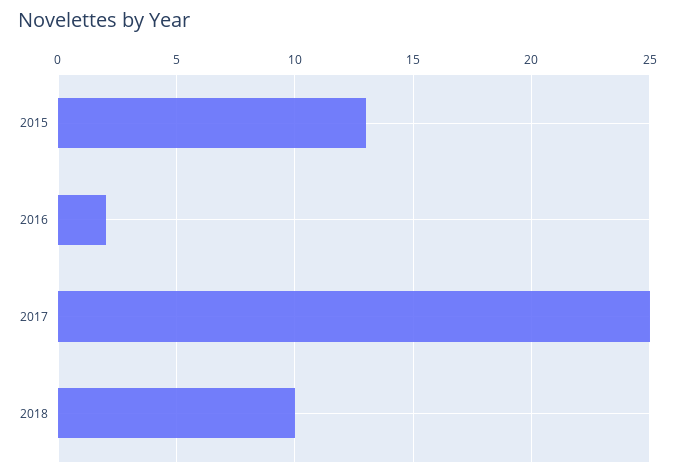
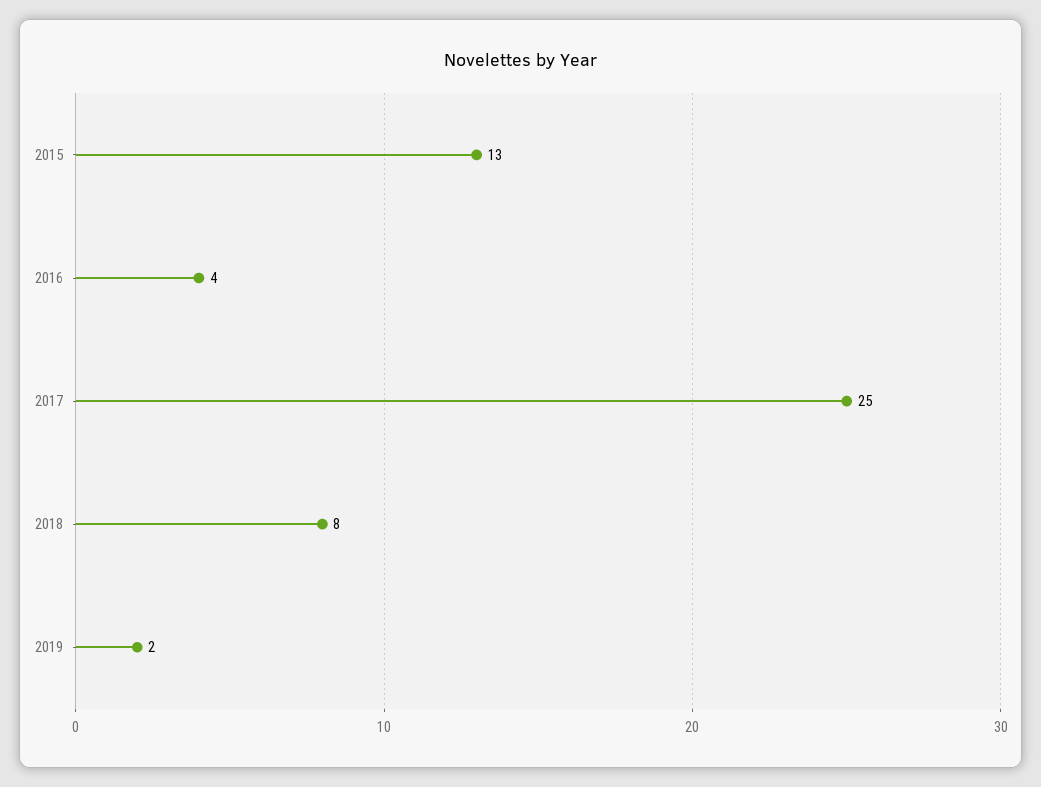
2016: 2 -> 4
2018: 10 -> 8
2019: none -> 2

